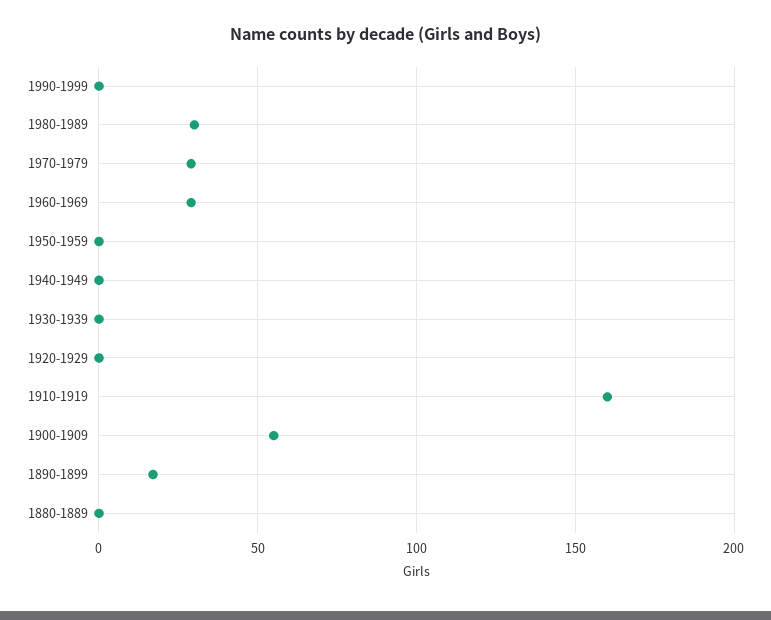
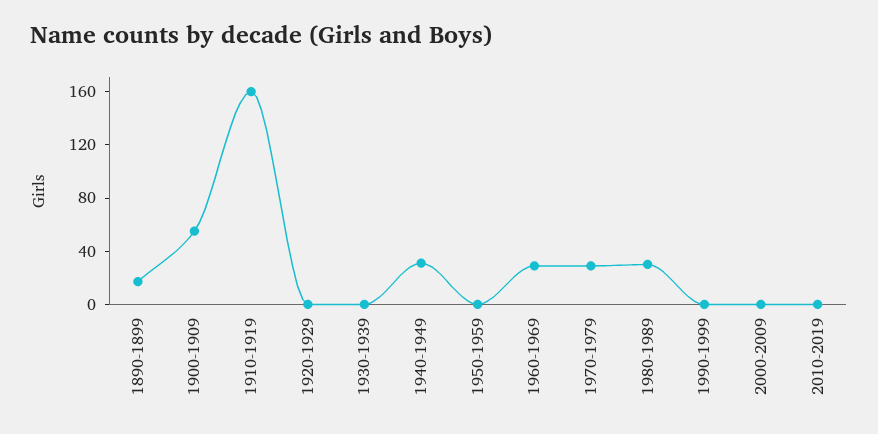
1940-1949: 0 -> 30
1880-1889: 0 -> none
2000-2009: none -> 0
2010-2019: none -> 0

